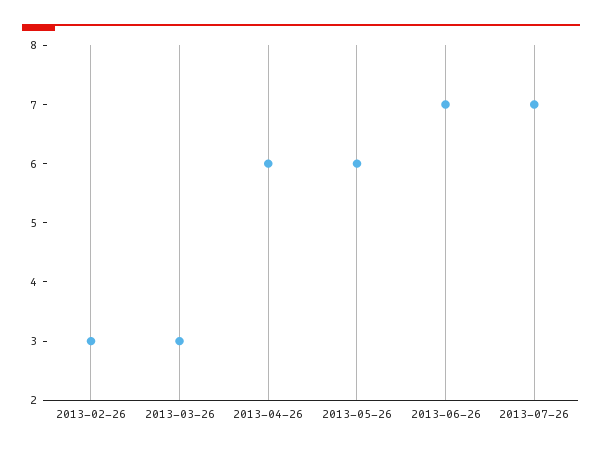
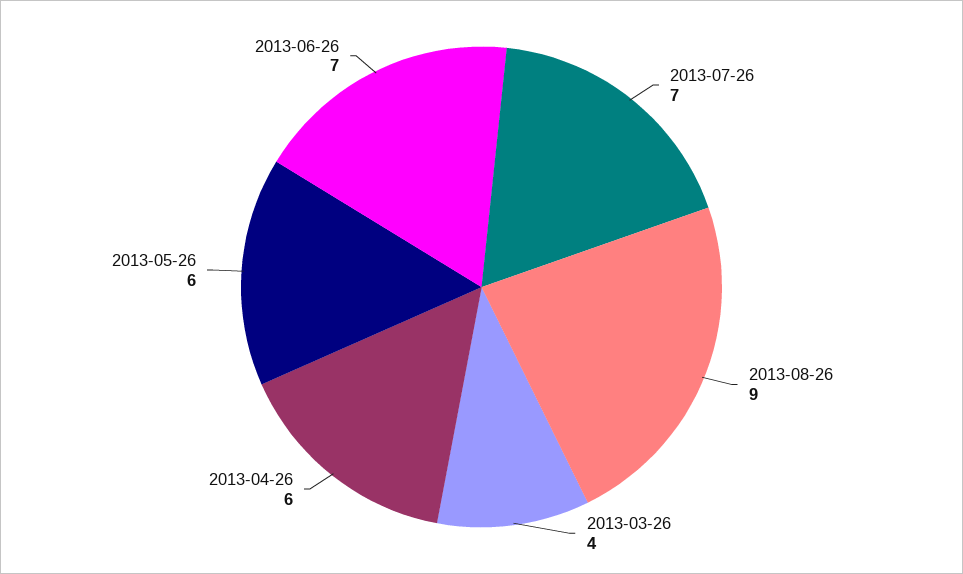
2013-02-26: 3 -> none
2013-03-26: 3 -> 4
2013-08-26: none -> 9

